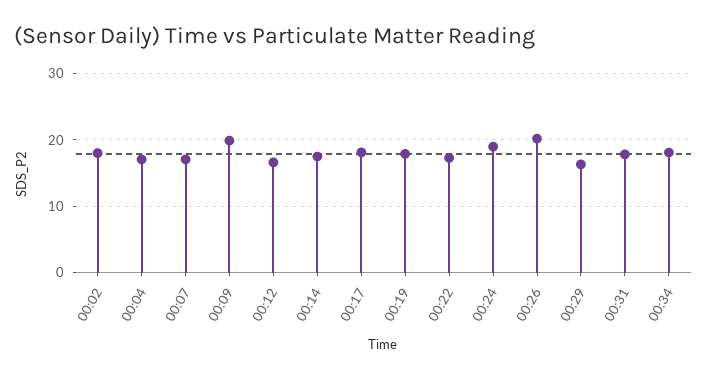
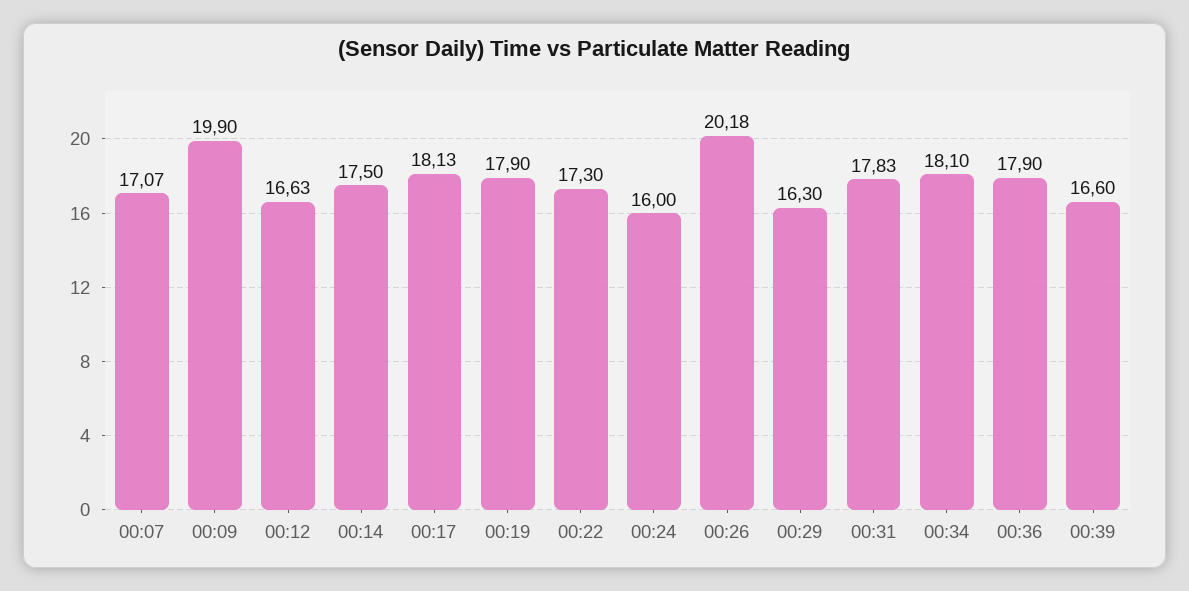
00:02: 18 -> none
00:04: 17 -> none
00:24: 19 -> 16
00:36: none -> 17.9
00:39: none -> 16.6

